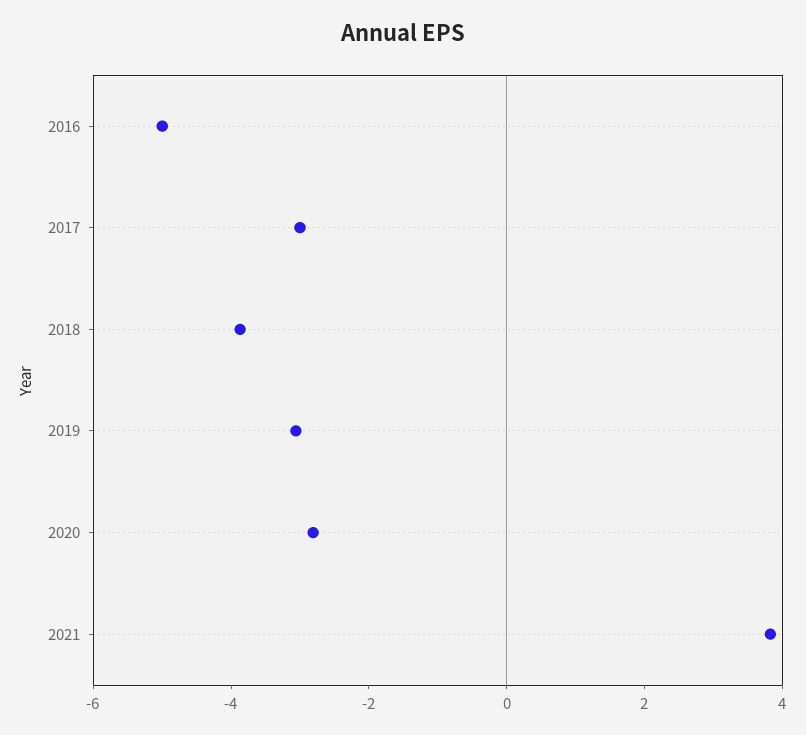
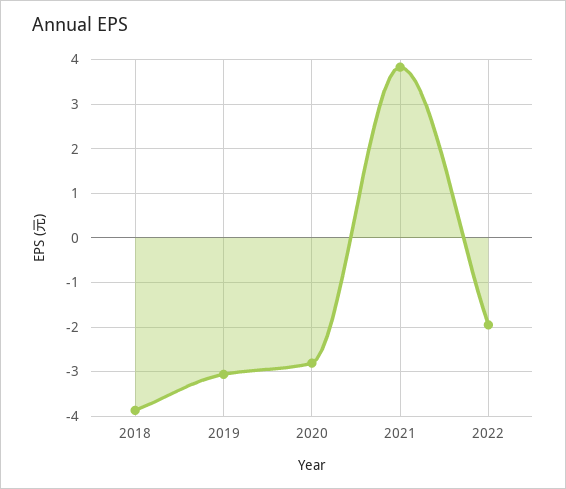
2016: -5 -> none
2017: -3 -> none
2022: none -> -2

